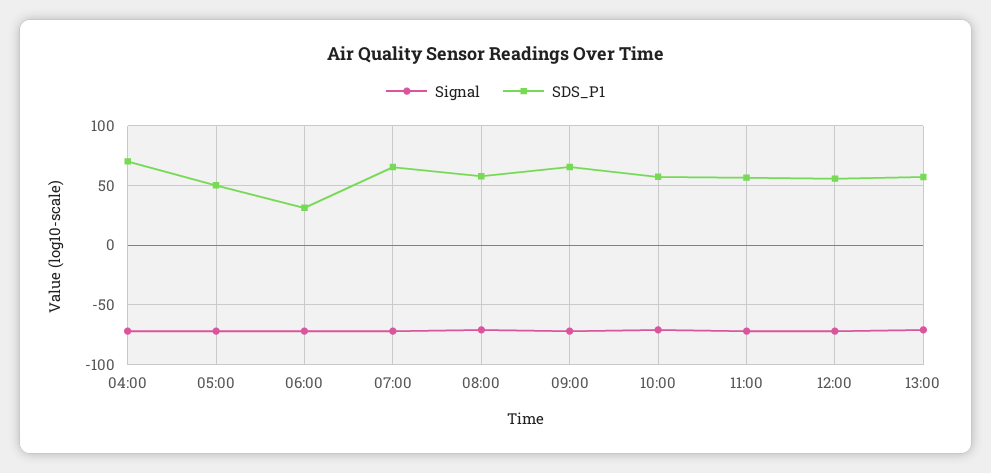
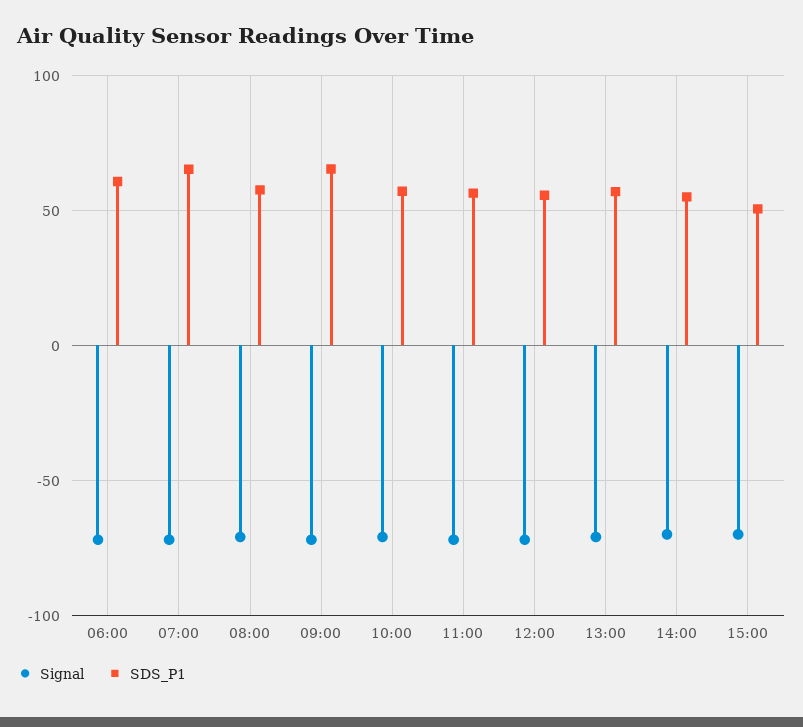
Signal, 04:00: -70 -> none
SDS_P1, 04:00: 70 -> none
Signal, 05:00: -70 -> none
SDS_P1, 05:00: 50 -> none
SDS_P1, 06:00: 30 -> 60
Signal, 14:00: none -> -70
SDS_P1, 14:00: none -> 55
Signal, 15:00: none -> -70
SDS_P1, 15:00: none -> 50

